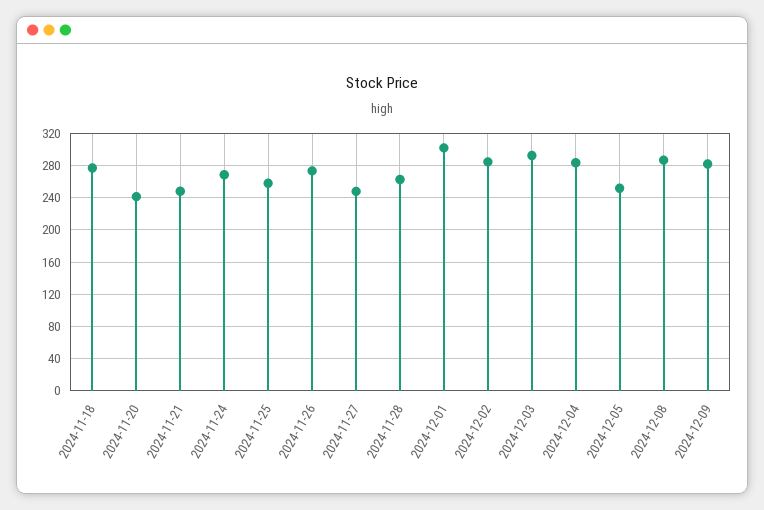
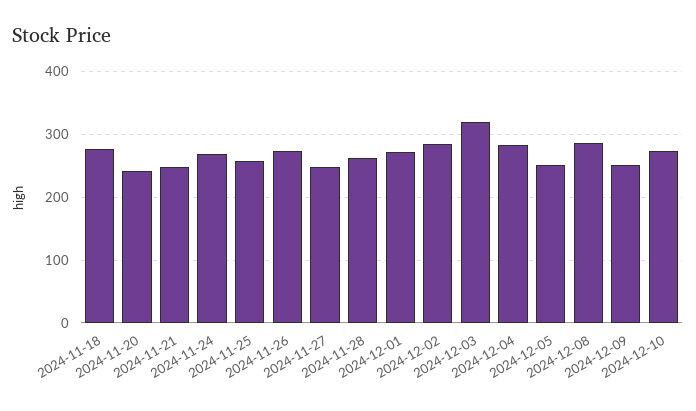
2024-12-01: 300 -> 270
2024-12-03: 290 -> 320
2024-12-09: 280 -> 250
2024-12-10: none -> 270

